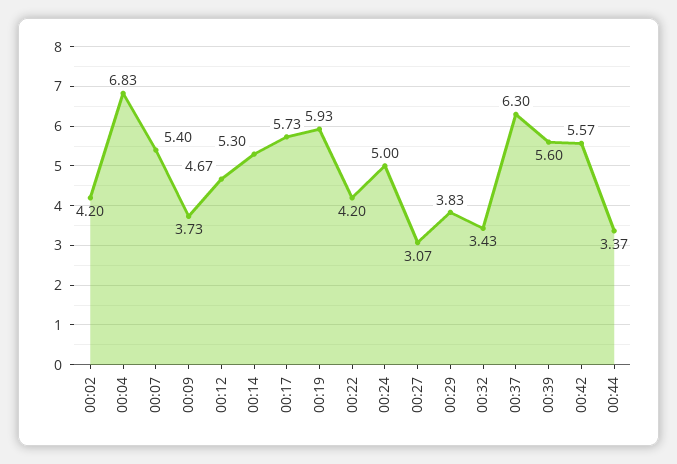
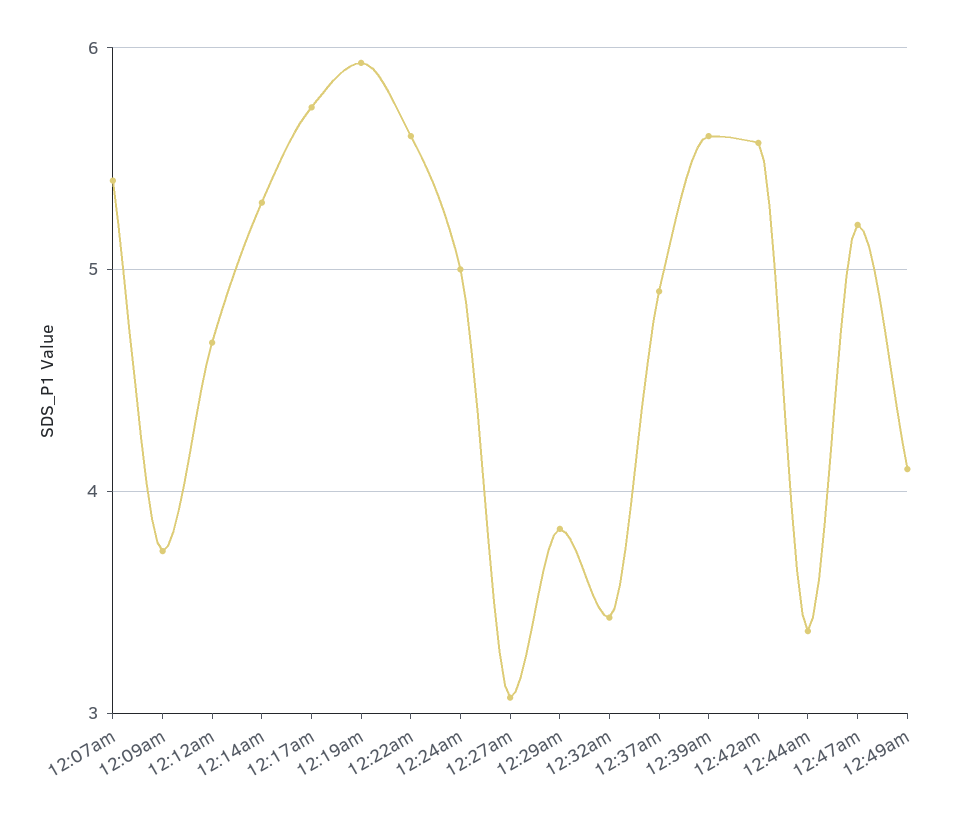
00:02: 4.2 -> none
00:04: 6.83 -> none
00:22: 4.2 -> 5.6
00:37: 6.3 -> 4.9
12:47am: none -> 5.2
12:49am: none -> 4.1

